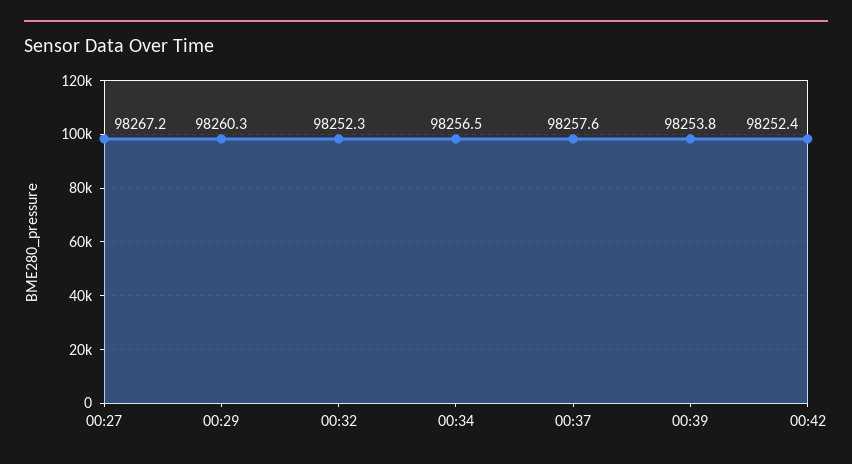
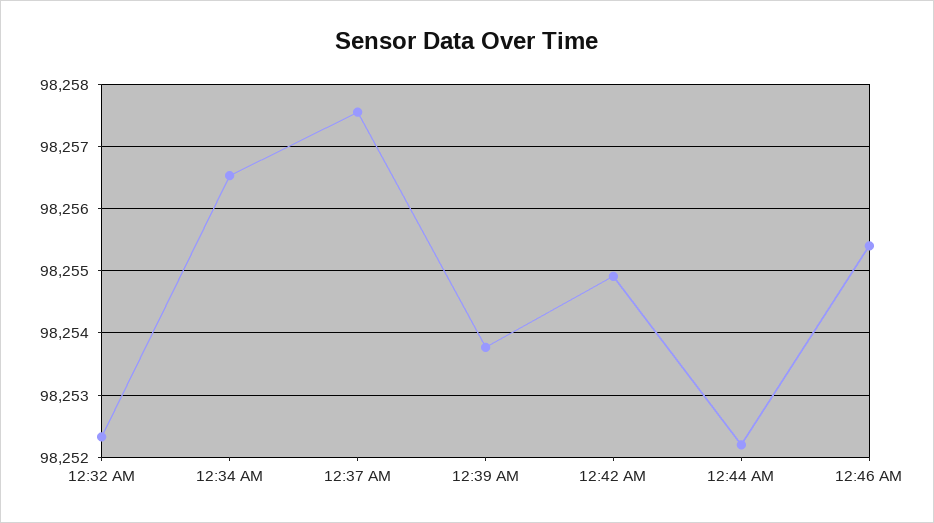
00:27: 98267.2 -> none
00:29: 98260.3 -> none
00:42: 98252.4 -> 98254.9
12:44 AM: none -> 98252.2
12:46 AM: none -> 98255.4

